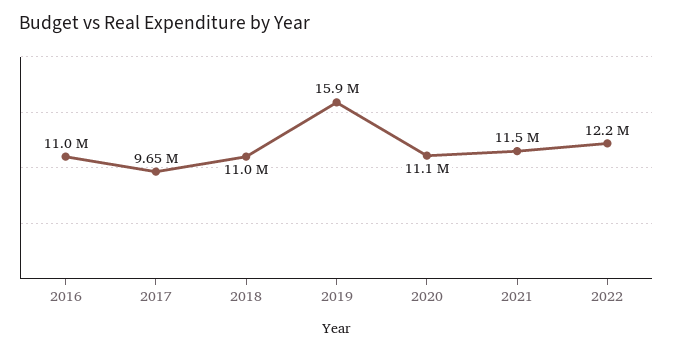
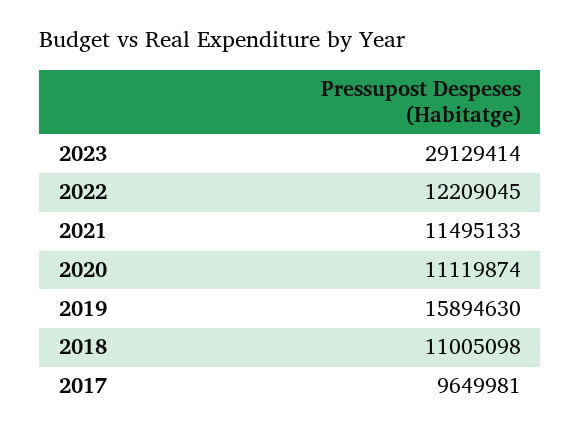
2016: 11000000 -> none
2023: none -> 29129414

